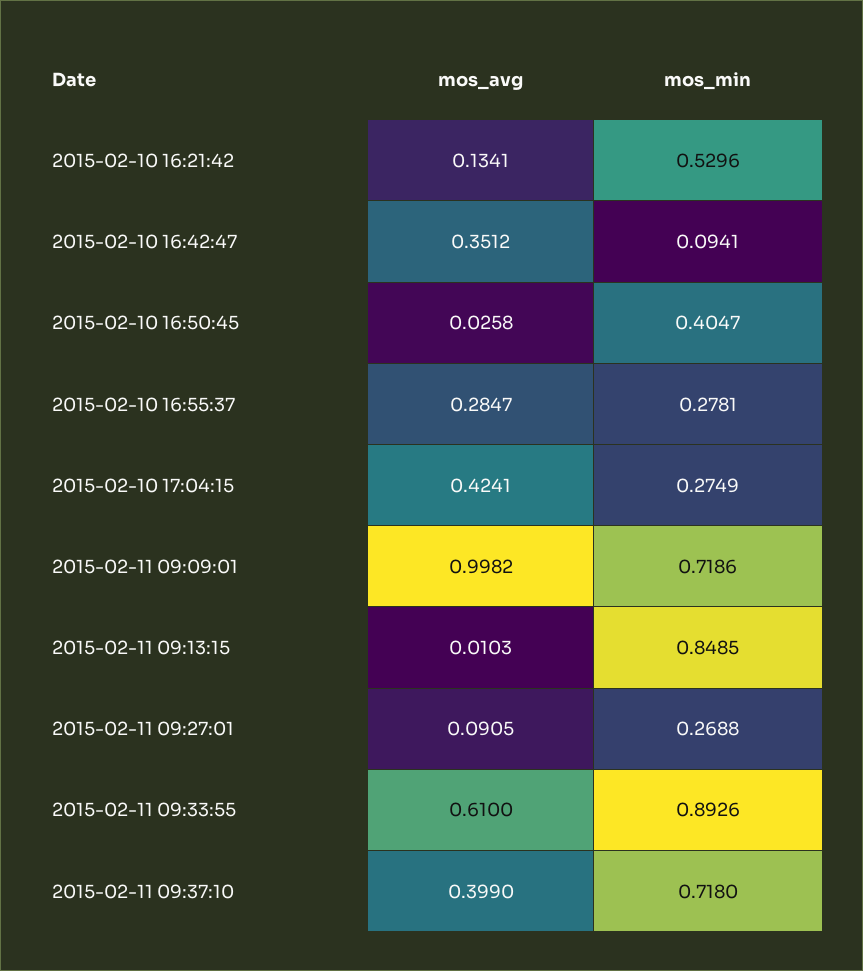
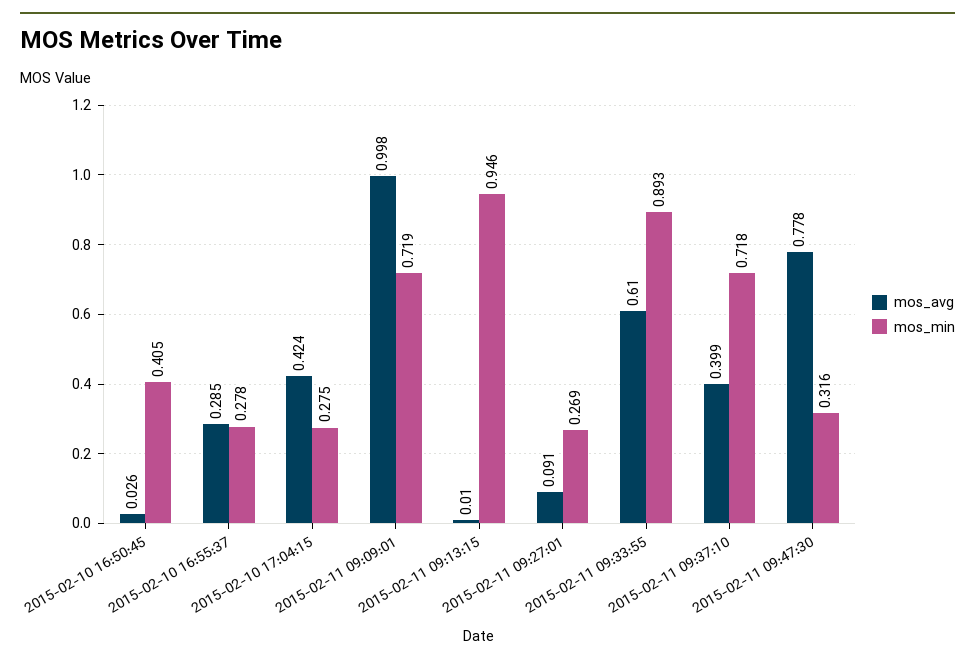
mos_avg, 2015-02-10 16:21:42: 0.1341 -> none
mos_min, 2015-02-10 16:21:42: 0.5296 -> none
mos_avg, 2015-02-10 16:42:47: 0.3512 -> none
mos_min, 2015-02-10 16:42:47: 0.0941 -> none
mos_min, 2015-02-11 09:13:15: 0.8485 -> 0.946
mos_avg, 2015-02-11 09:47:30: none -> 0.778
mos_min, 2015-02-11 09:47:30: none -> 0.316

